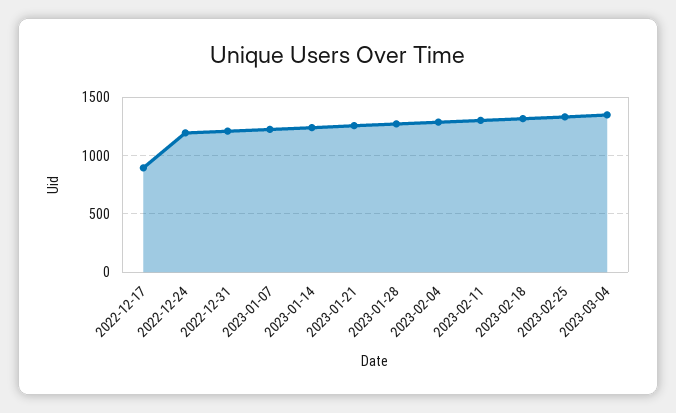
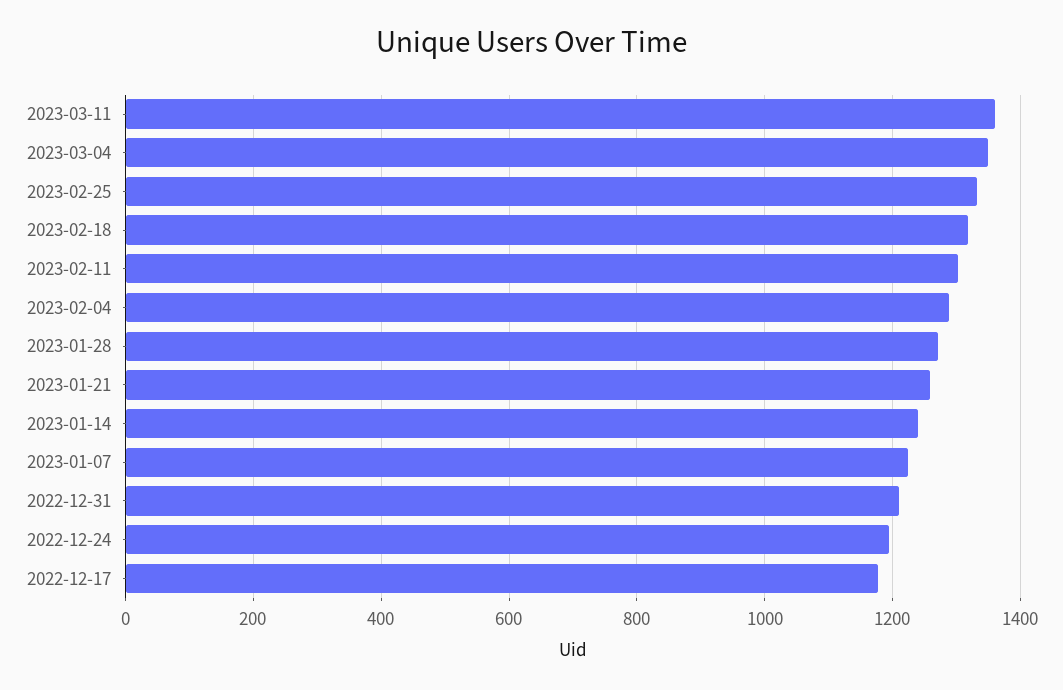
2022-12-17: 900 -> 1180
2023-03-11: none -> 1360

